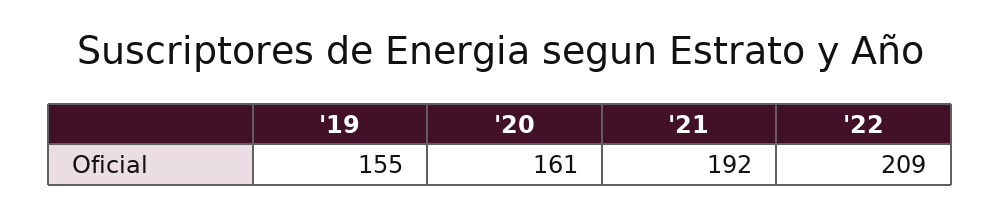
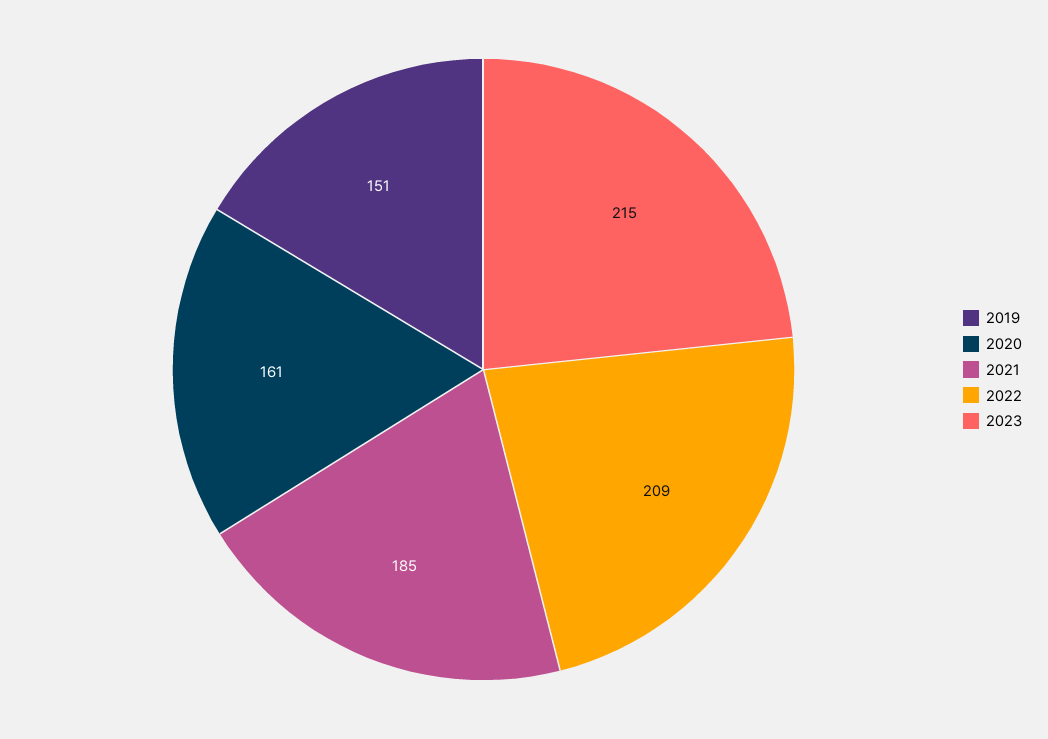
'19: 155 -> 151
'21: 192 -> 185
2023: none -> 215

